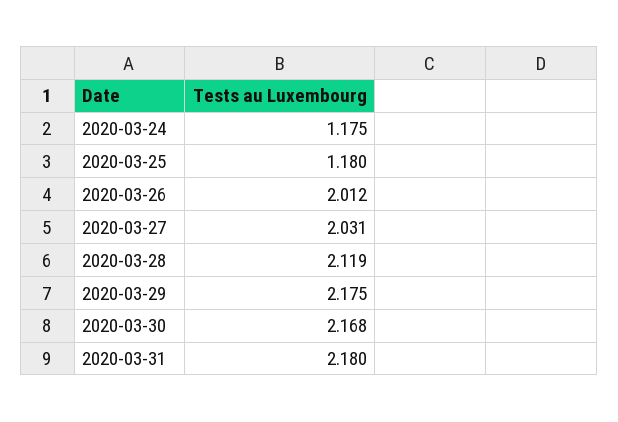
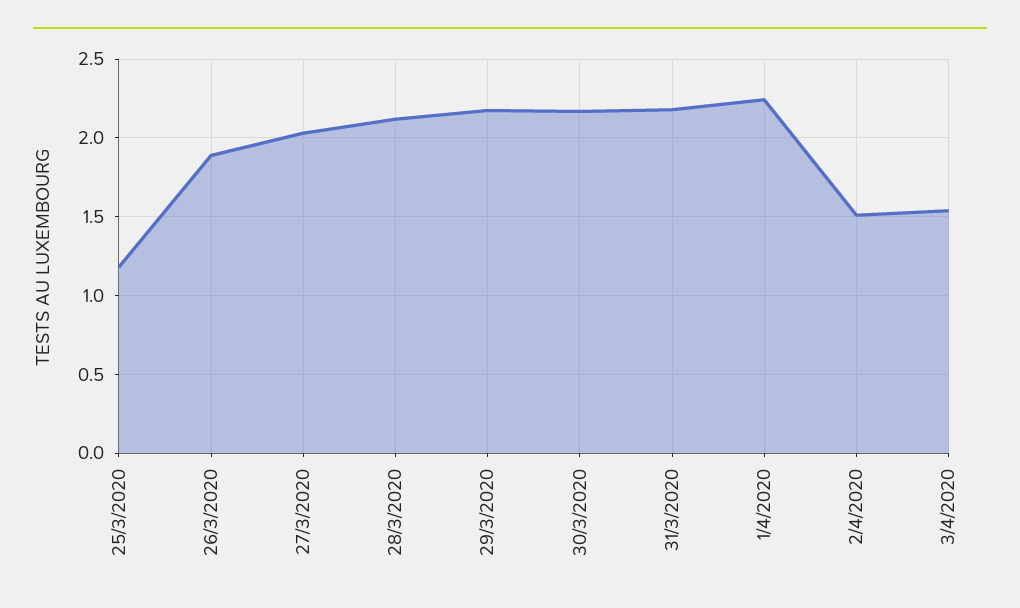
2020-03-24: 1.175 -> none
2020-03-26: 2.012 -> 1.9
1/4/2020: none -> 2.25
2/4/2020: none -> 1.5
3/4/2020: none -> 1.55

